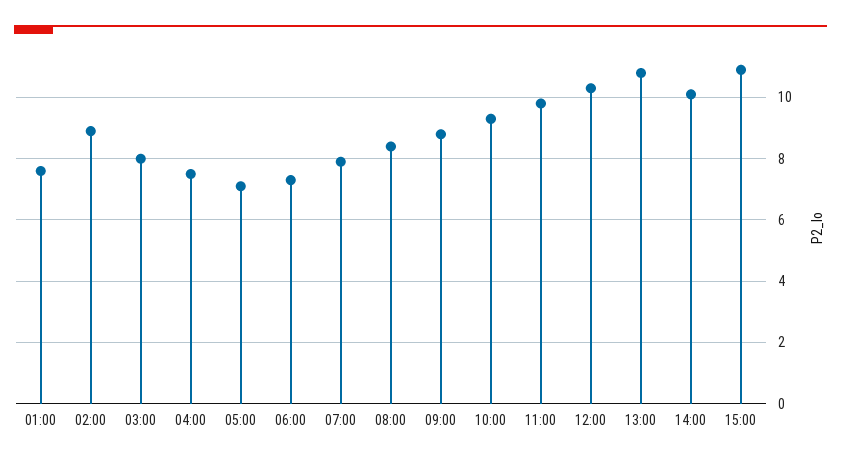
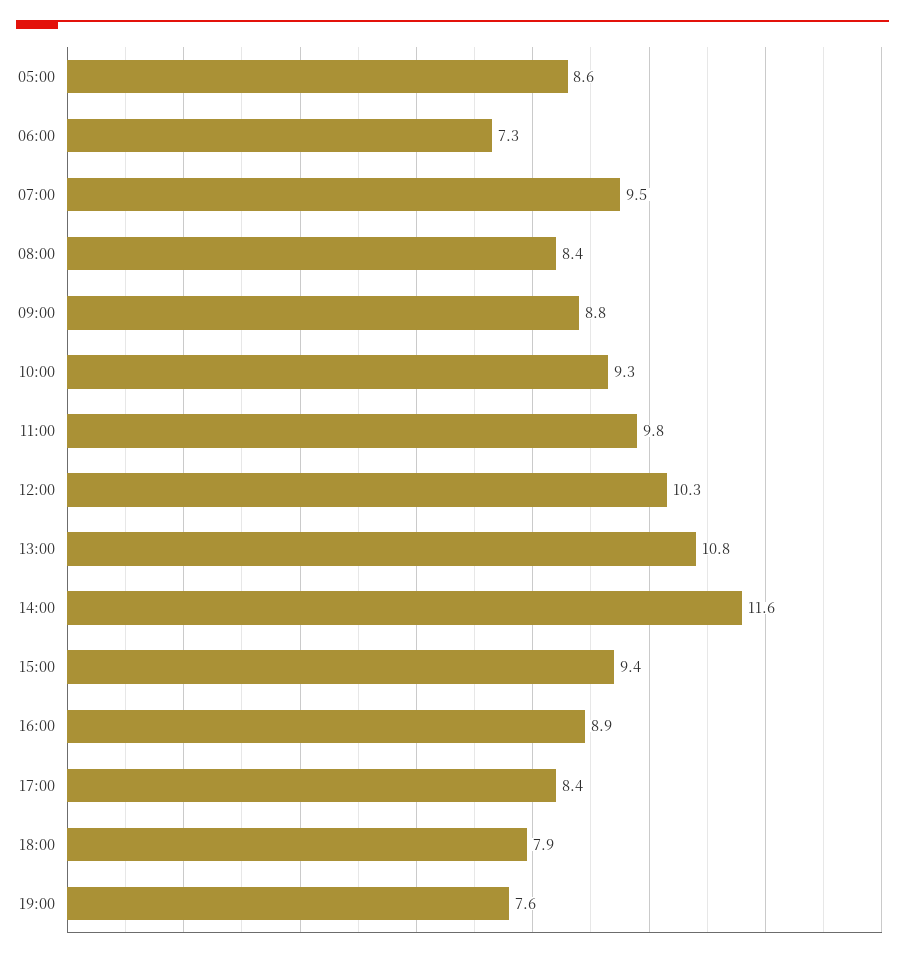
01:00: 7.5 -> none
02:00: 9 -> none
03:00: 8 -> none
04:00: 7.5 -> none
05:00: 7 -> 8.6
07:00: 8 -> 9.5
14:00: 10 -> 11.6
15:00: 11 -> 9.4
16:00: none -> 8.9
17:00: none -> 8.4
18:00: none -> 7.9
19:00: none -> 7.6

